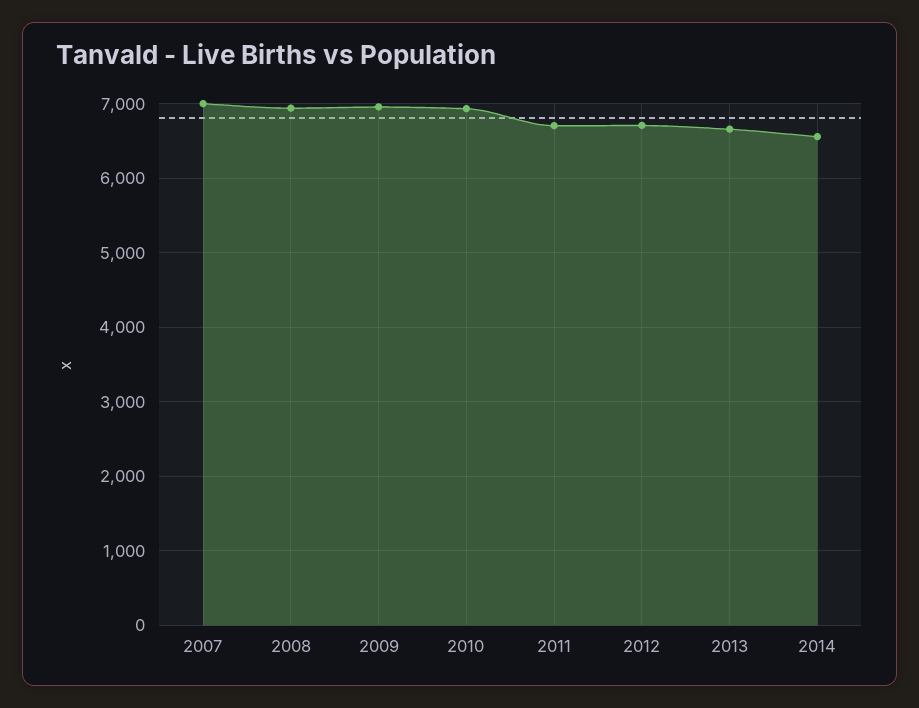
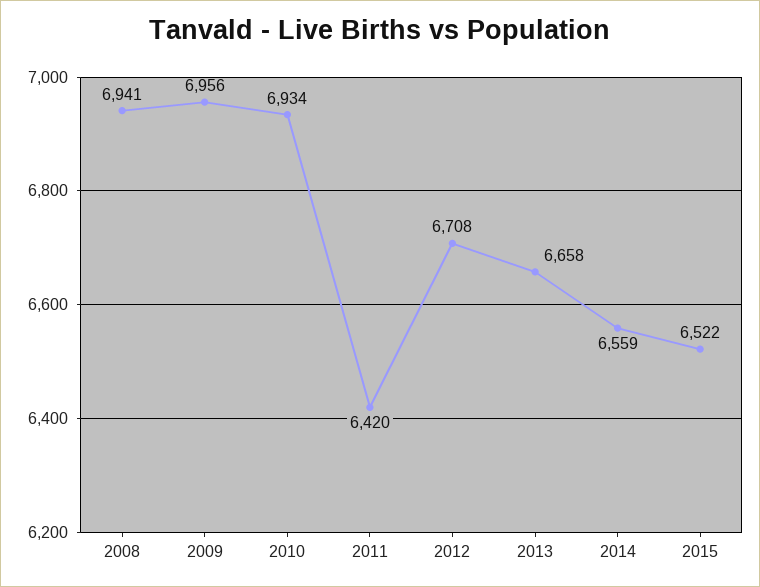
2007: 7000 -> none
2011: 6700 -> 6420
2015: none -> 6522

